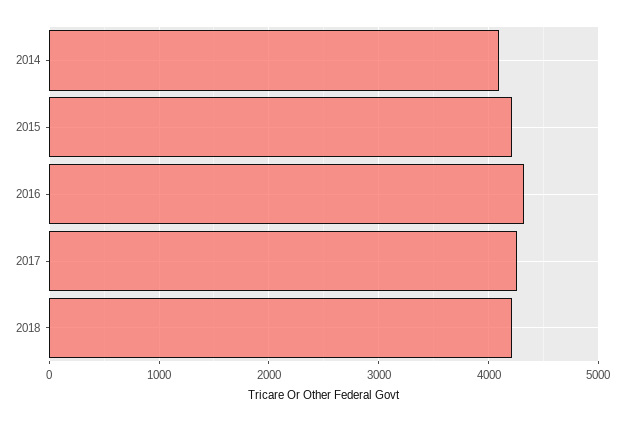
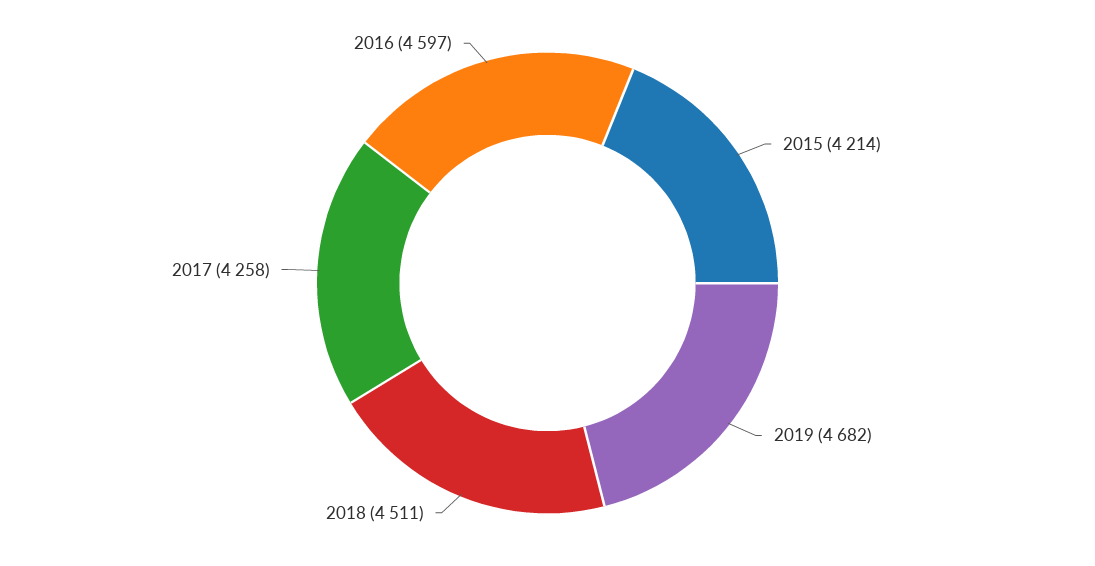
2014: 4100 -> none
2016: 4300 -> 4597
2018: 4200 -> 4511
2019: none -> 4682

